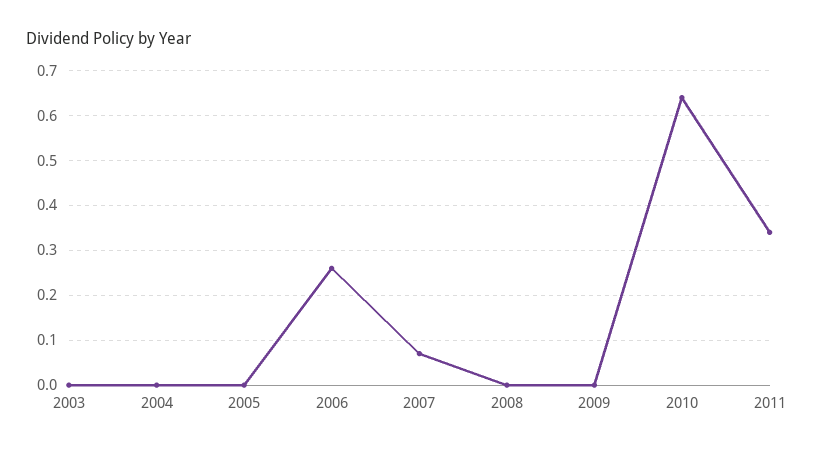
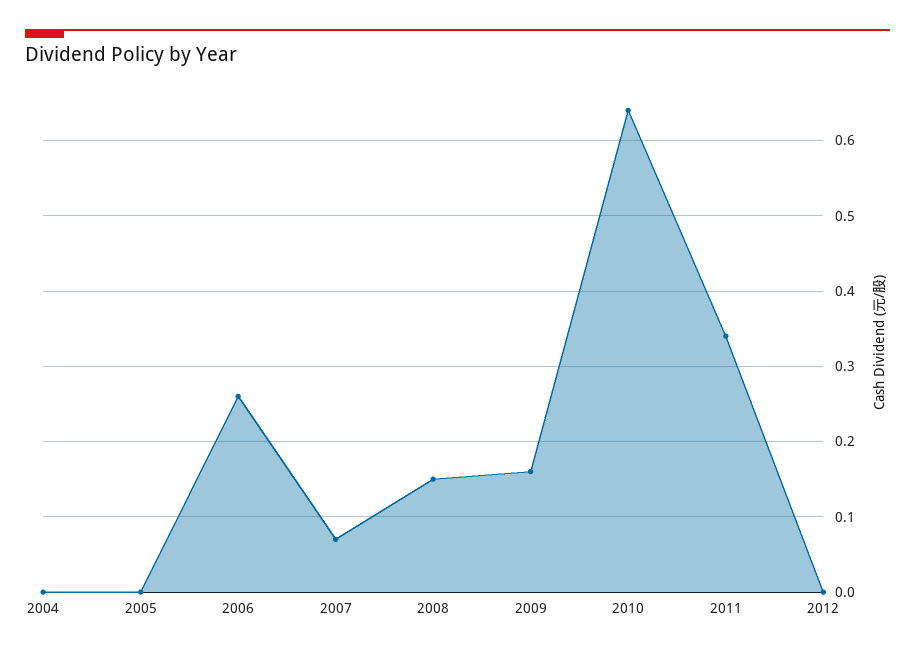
2003: 0 -> none
2008: 0 -> 0.15
2009: 0 -> 0.16
2012: none -> 0

